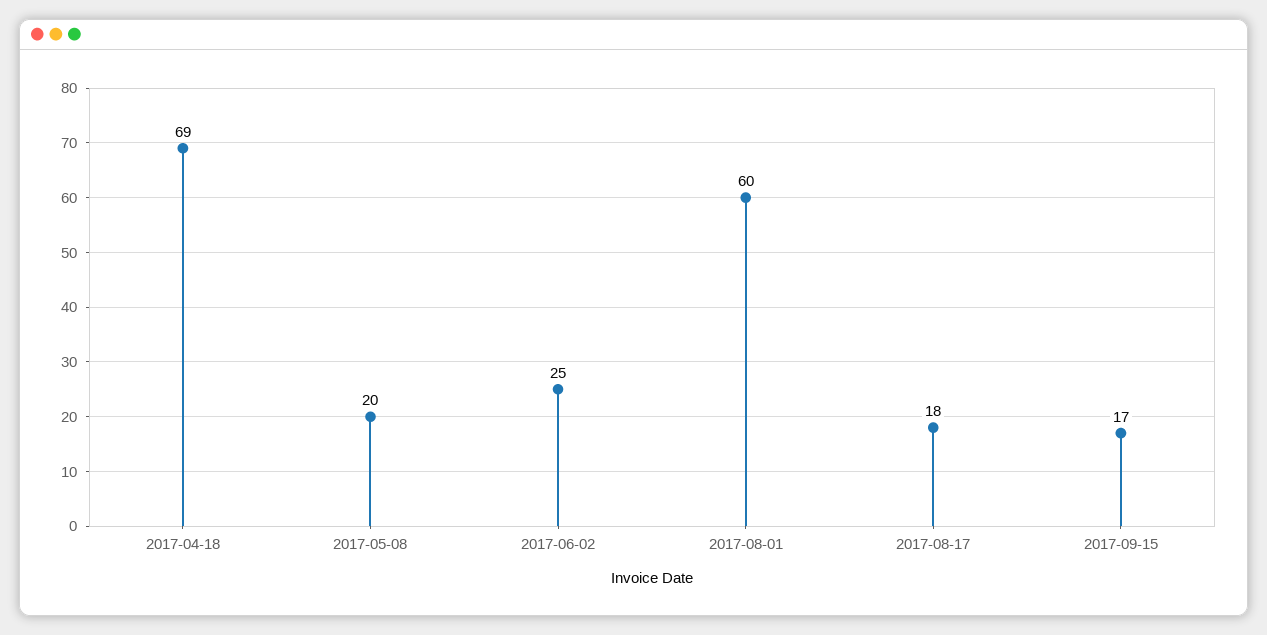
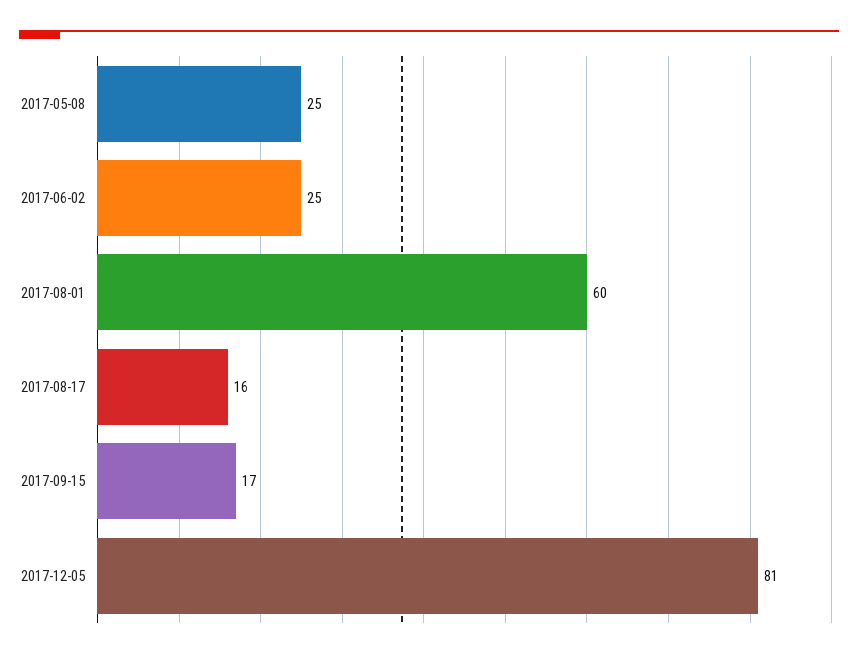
2017-04-18: 69 -> none
2017-05-08: 20 -> 25
2017-08-17: 18 -> 16
2017-12-05: none -> 81

